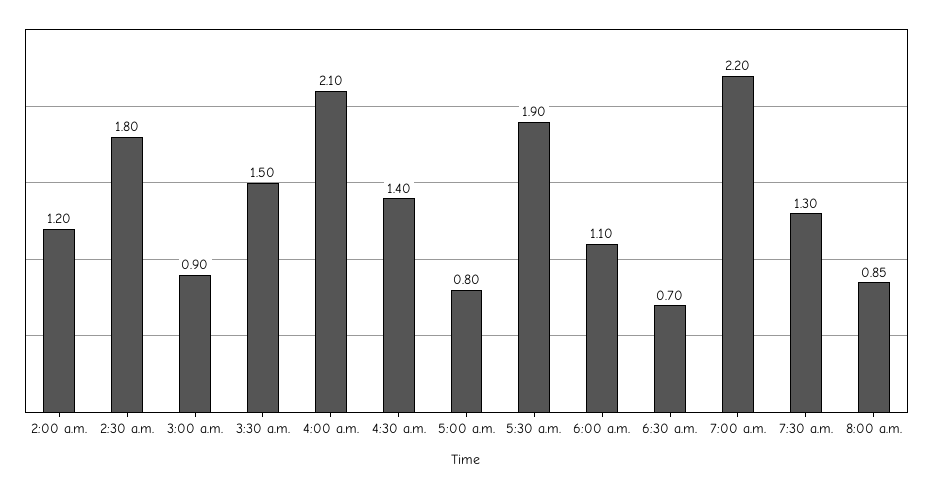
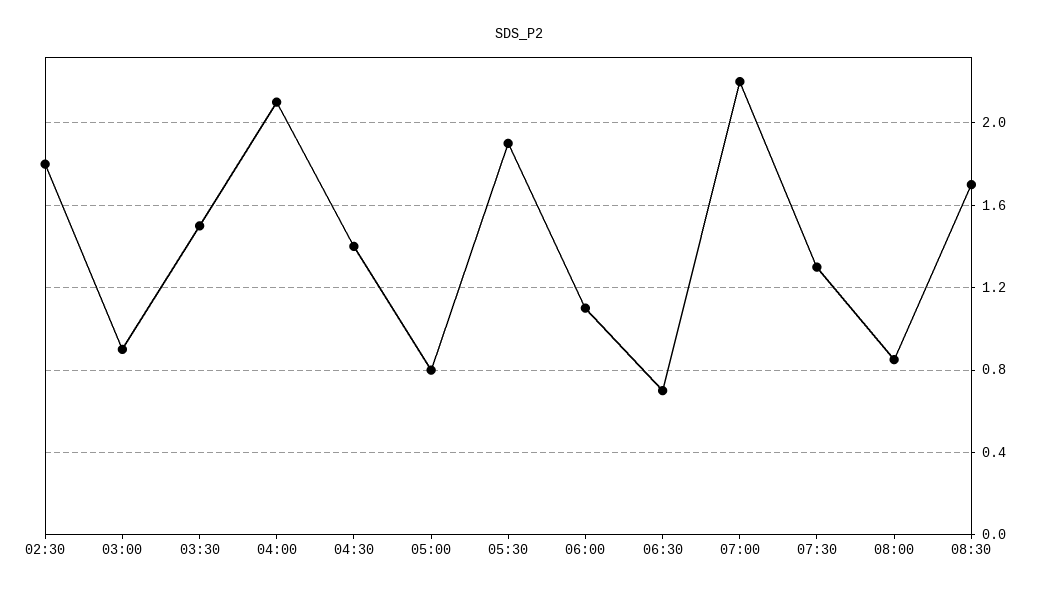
2:00 a.m.: 1.2 -> none
08:30: none -> 1.7

